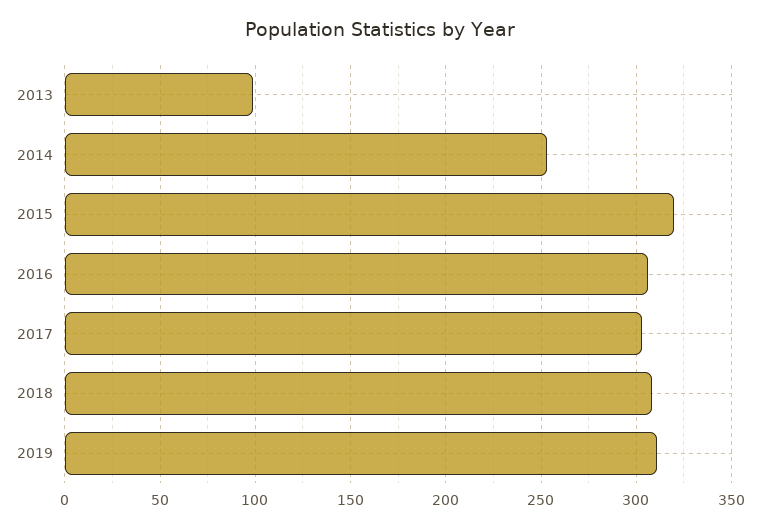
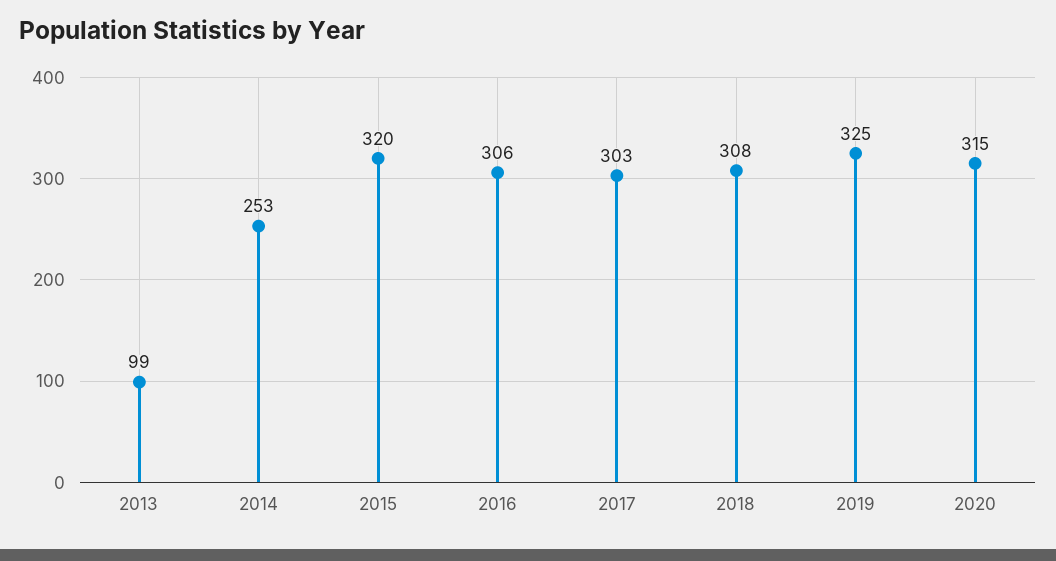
2019: 310 -> 325
2020: none -> 315

